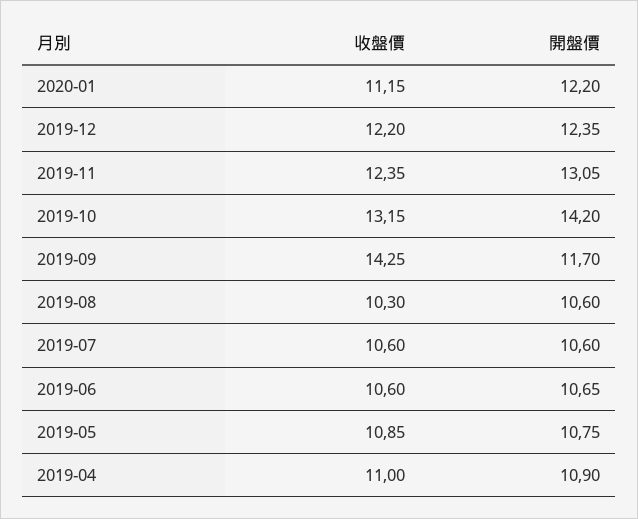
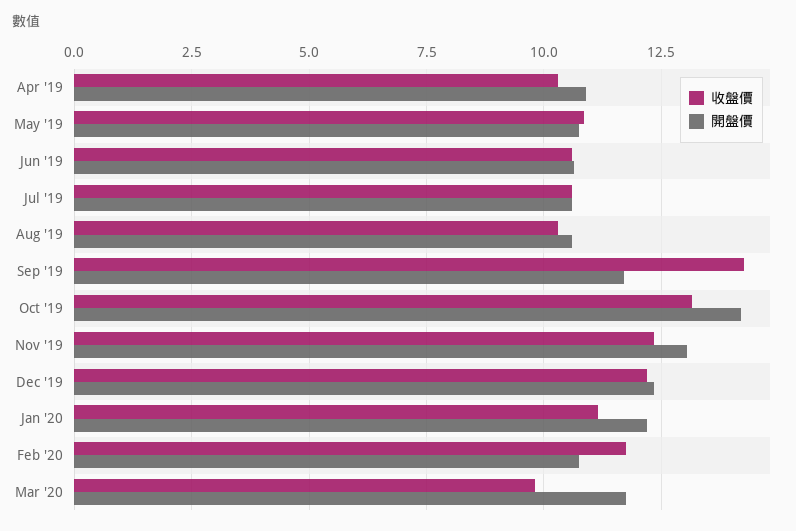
收盤價, 2019-04: 11 -> 10.25
收盤價, Feb '20: none -> 11.75
開盤價, Feb '20: none -> 10.75
收盤價, Mar '20: none -> 9.75
開盤價, Mar '20: none -> 11.75

